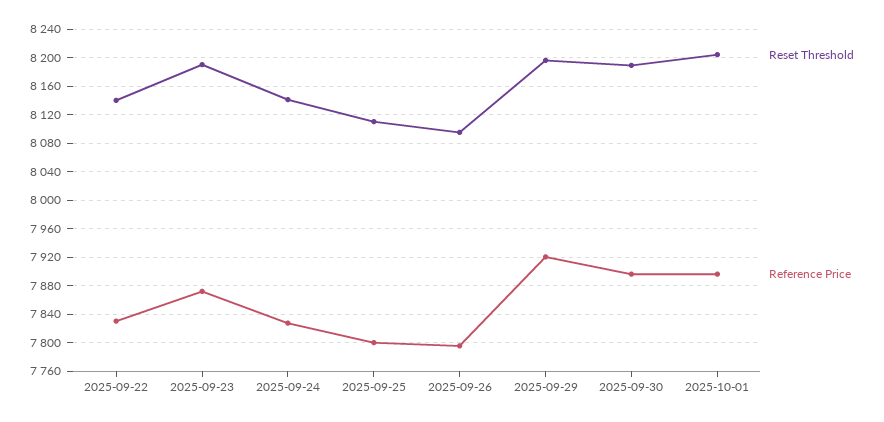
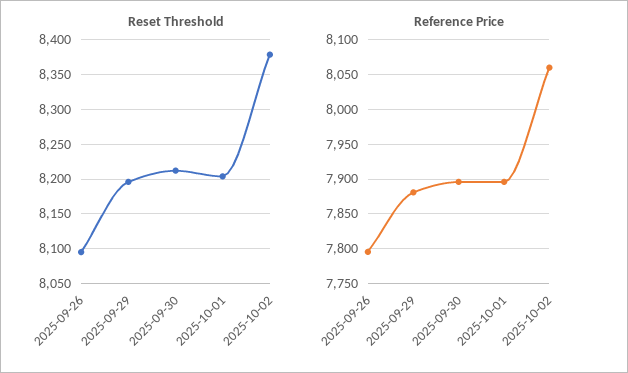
Reset Threshold, 2025-09-22: 8140 -> none
Reference Price, 2025-09-22: 7830 -> none
Reset Threshold, 2025-09-23: 8190 -> none
Reference Price, 2025-09-23: 7870 -> none
Reset Threshold, 2025-09-24: 8140 -> none
Reference Price, 2025-09-24: 7830 -> none
Reset Threshold, 2025-09-25: 8110 -> none
Reference Price, 2025-09-25: 7800 -> none
Reference Price, 2025-09-29: 7920 -> 7880
Reset Threshold, 2025-09-30: 8190 -> 8210
Reset Threshold, 2025-10-02: none -> 8380
Reference Price, 2025-10-02: none -> 8060

